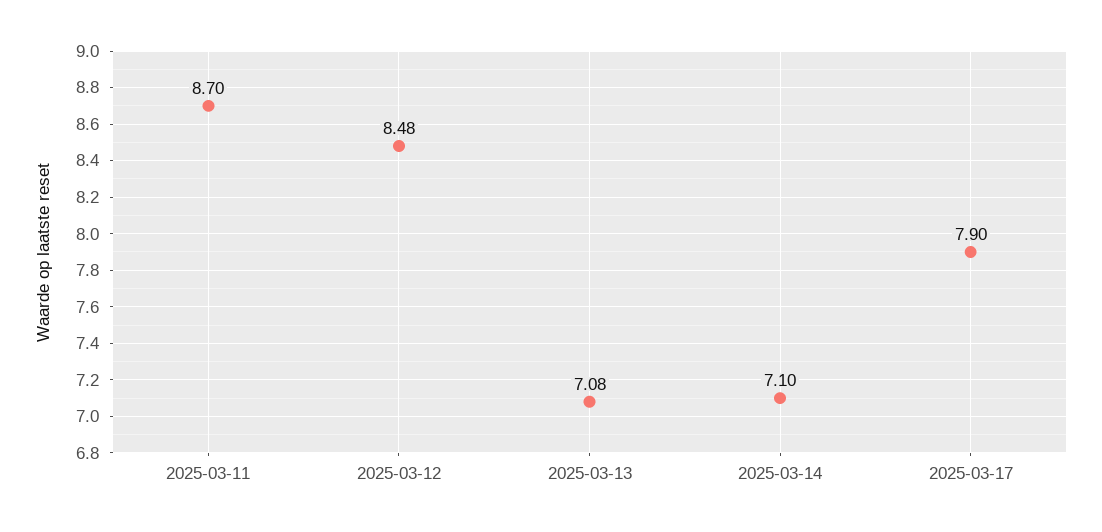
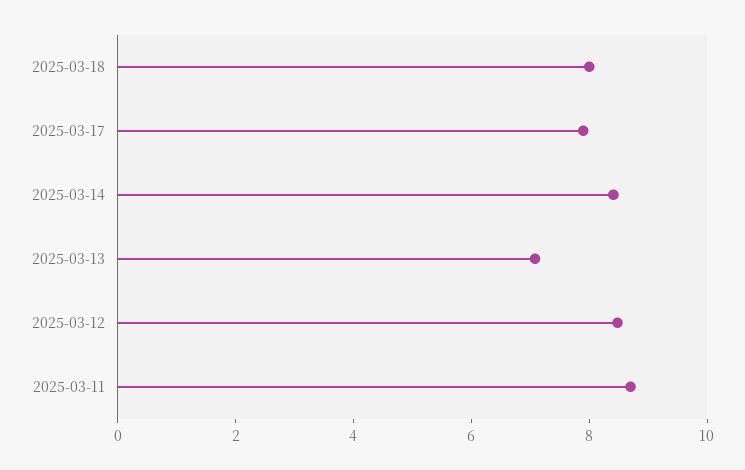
2025-03-14: 7.1 -> 8.5
2025-03-18: none -> 8

